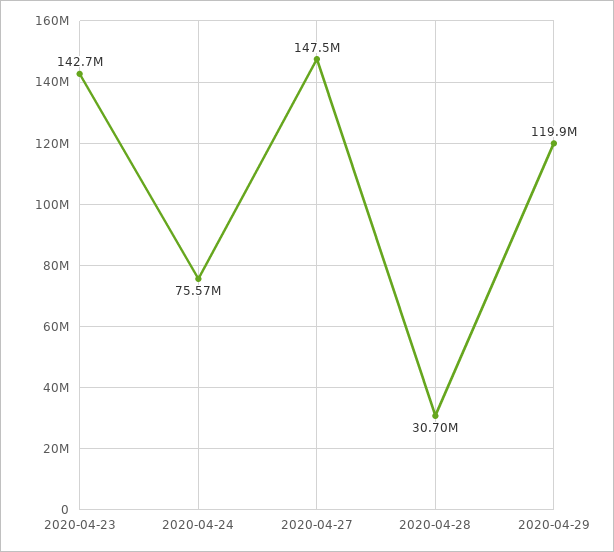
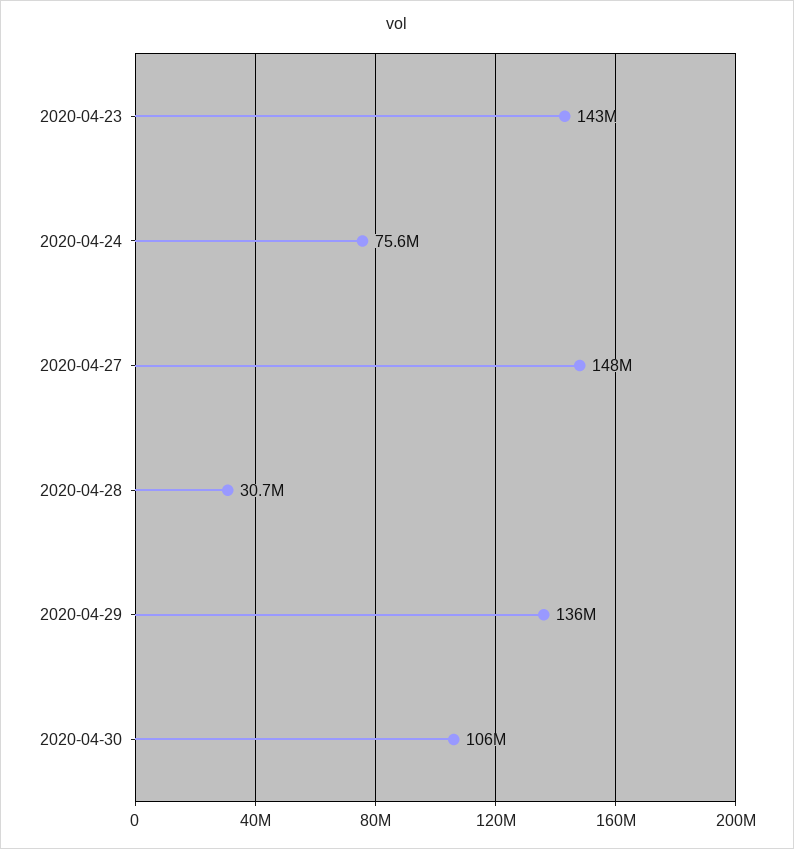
2020-04-29: 119900000 -> 136000000
2020-04-30: none -> 106000000

